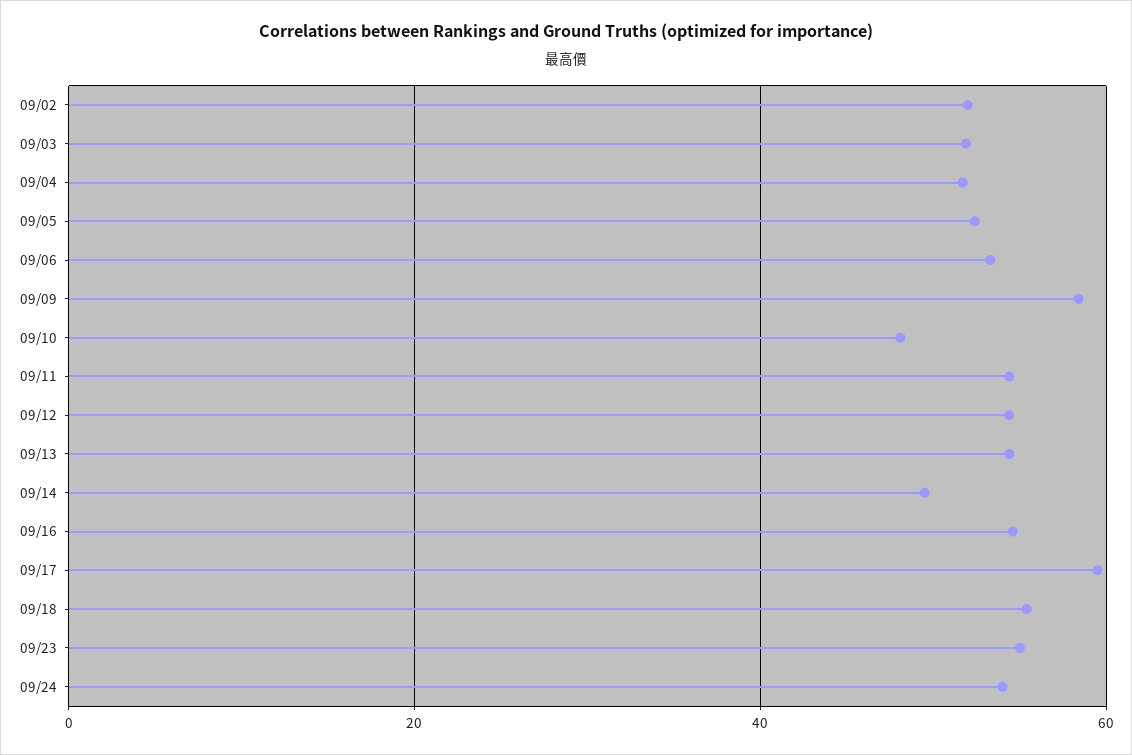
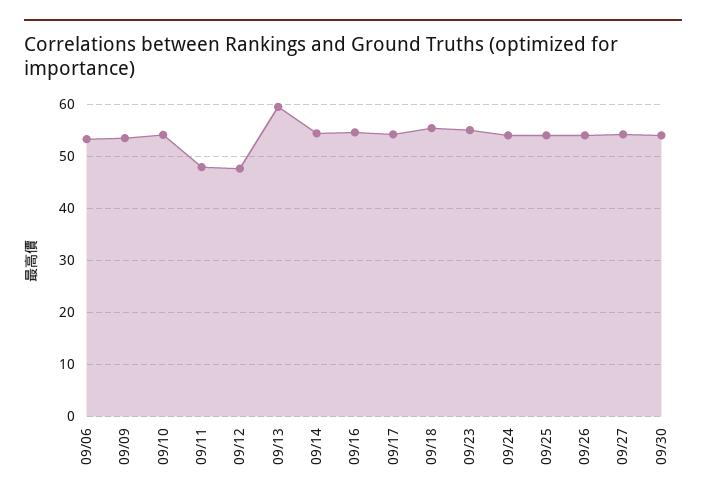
09/02: 52 -> none
09/03: 52 -> none
09/04: 52 -> none
09/05: 52 -> none
09/09: 58 -> 54
09/10: 48 -> 54
09/11: 54 -> 48
09/12: 54 -> 48
09/13: 54 -> 60
09/14: 50 -> 54
09/17: 60 -> 54
09/25: none -> 54
09/26: none -> 54
09/27: none -> 54
09/30: none -> 54

